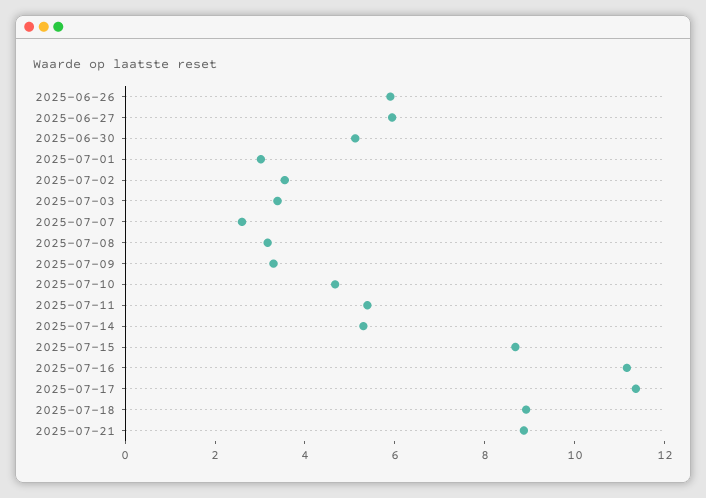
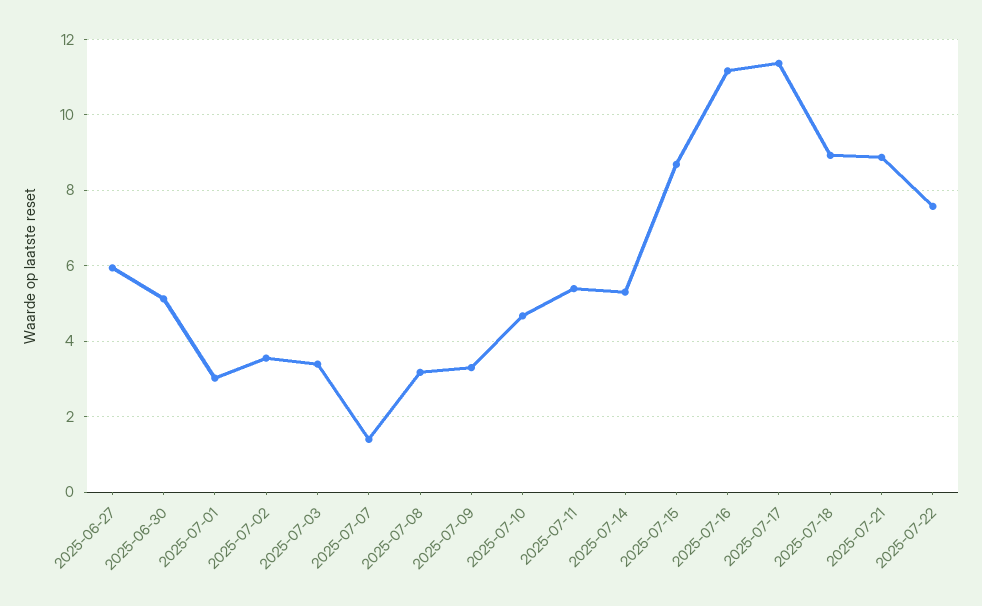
2025-06-26: 6 -> none
2025-07-07: 2.5 -> 1.4
2025-07-22: none -> 7.6

